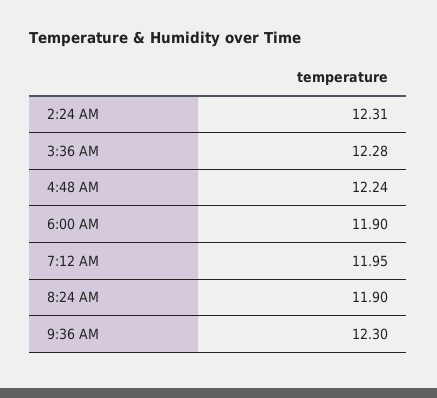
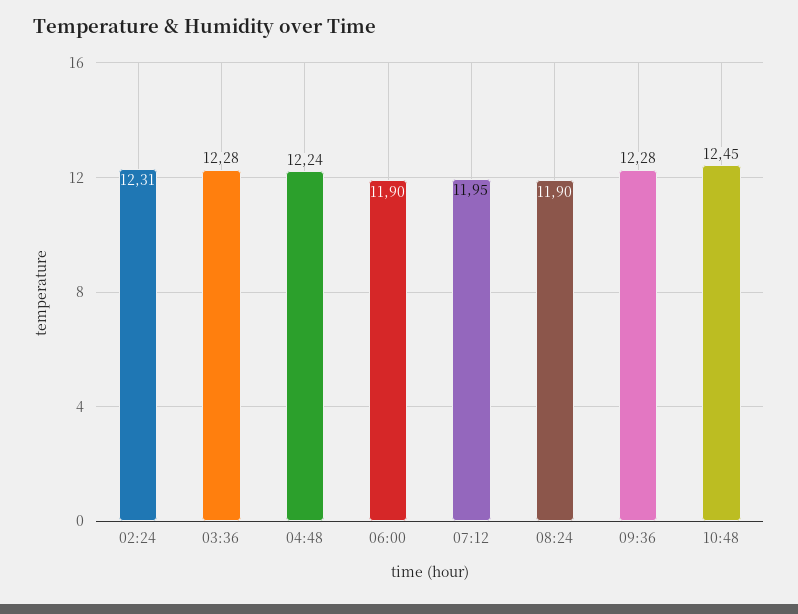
9:36 AM: 12.3 -> 12.28
10:48: none -> 12.45

